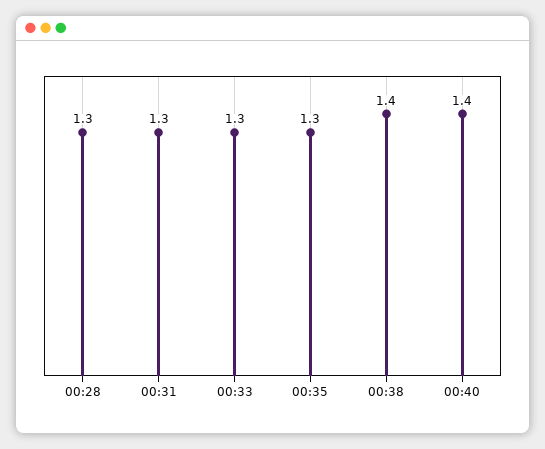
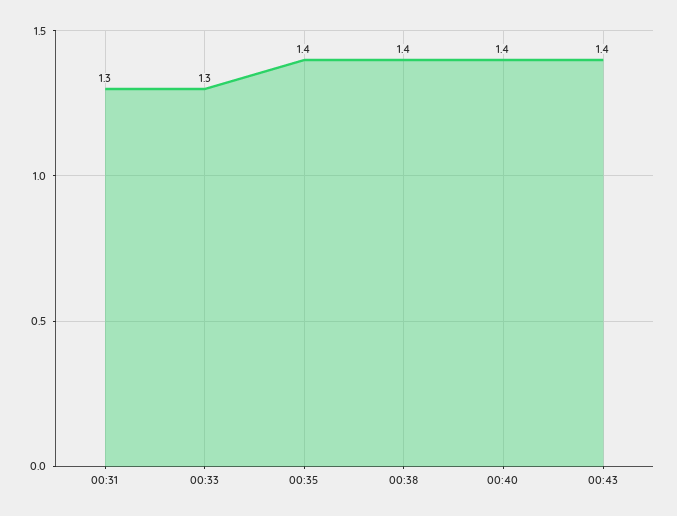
00:28: 1.3 -> none
00:35: 1.3 -> 1.4
00:43: none -> 1.4

